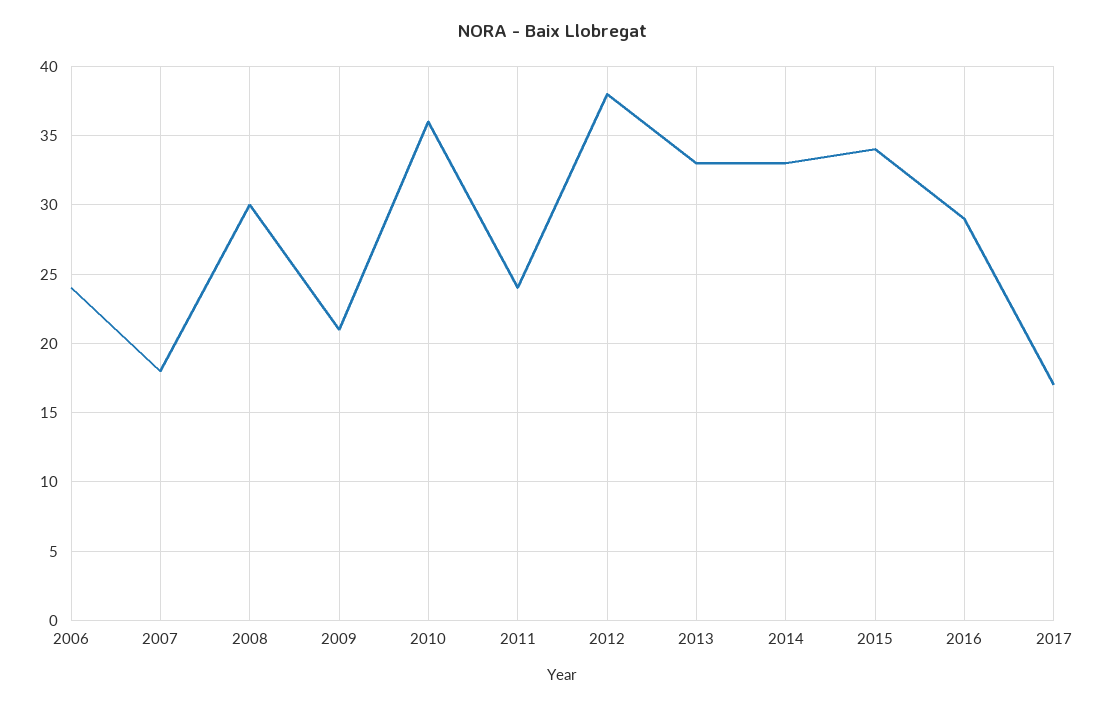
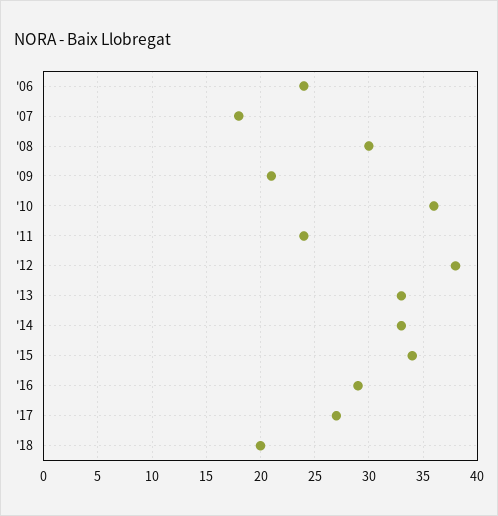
2017: 17 -> 27
'18: none -> 20

